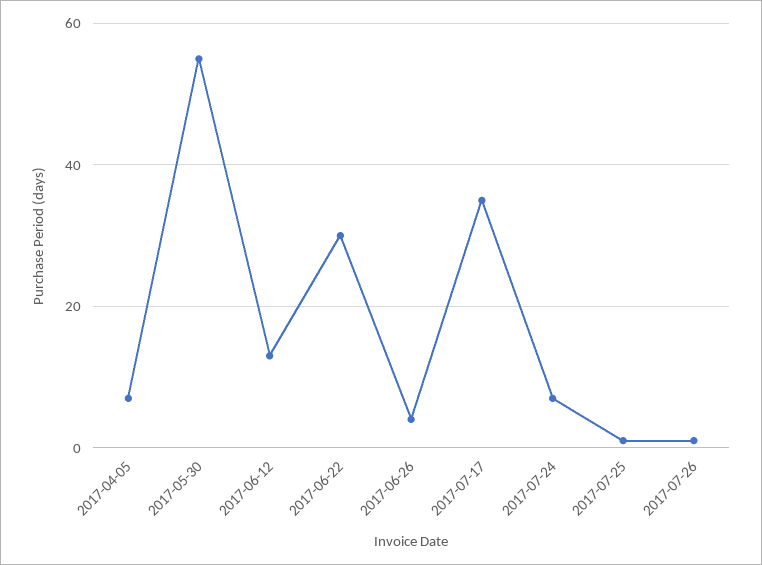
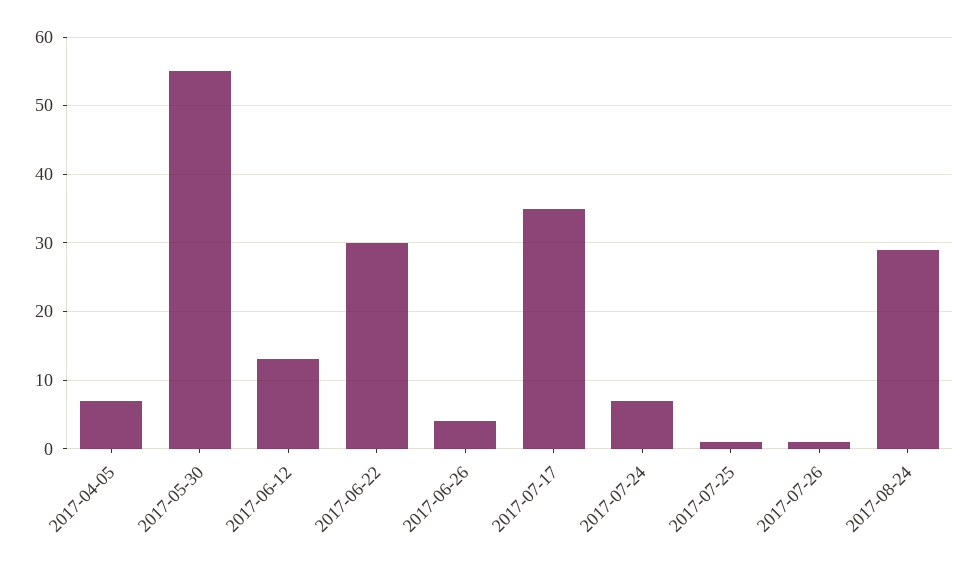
2017-08-24: none -> 29

